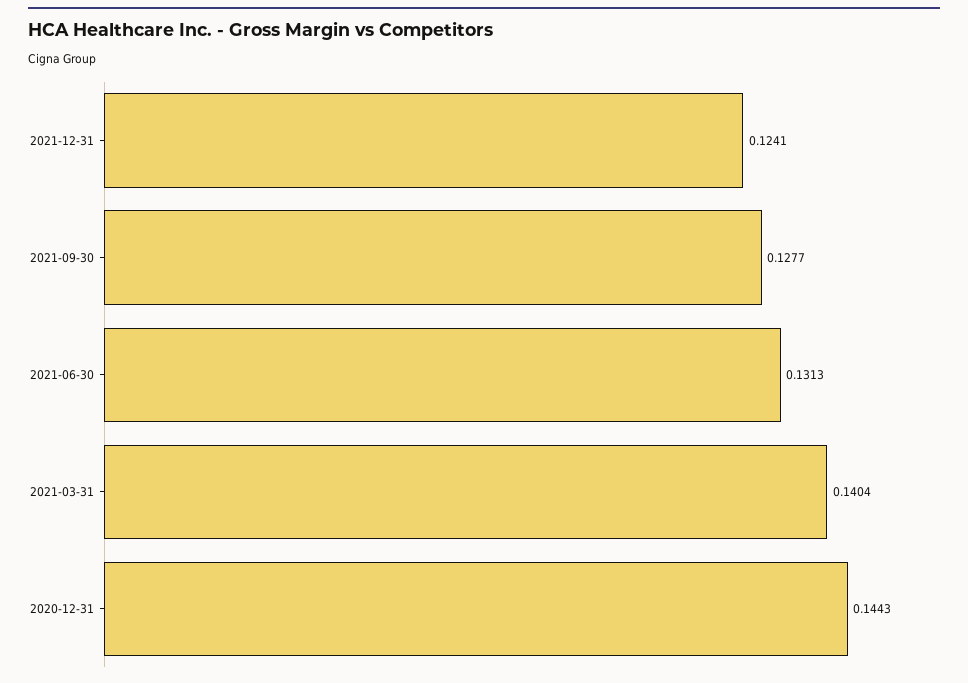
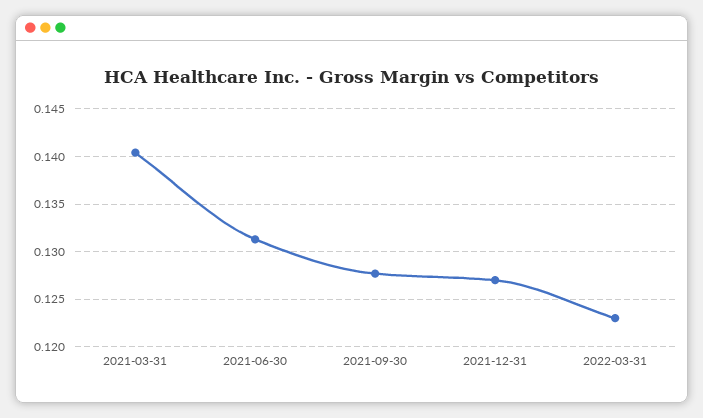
2021-12-31: 0.1241 -> 0.127
2020-12-31: 0.1443 -> none
2022-03-31: none -> 0.123

